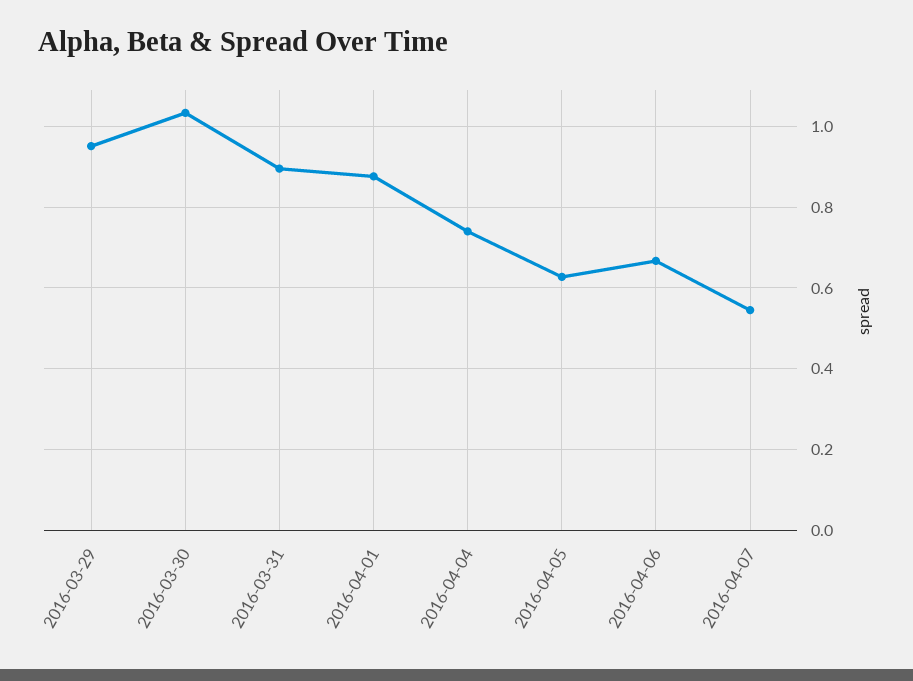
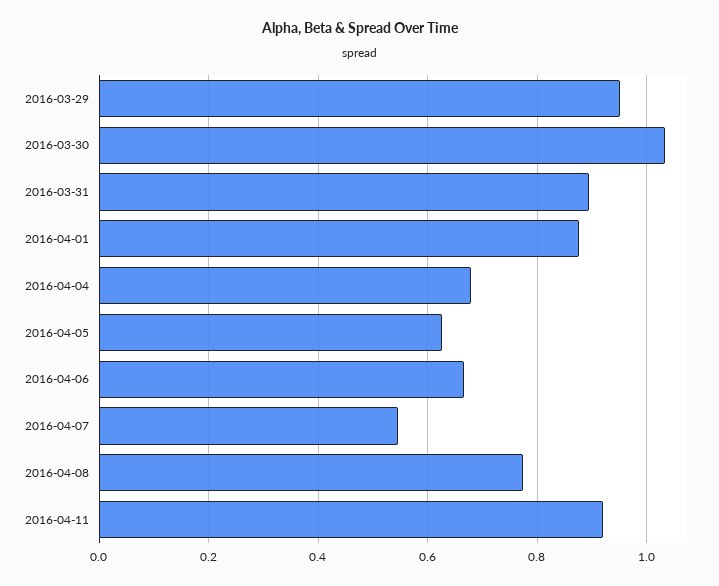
2016-04-04: 0.74 -> 0.68
2016-04-08: none -> 0.78
2016-04-11: none -> 0.92

